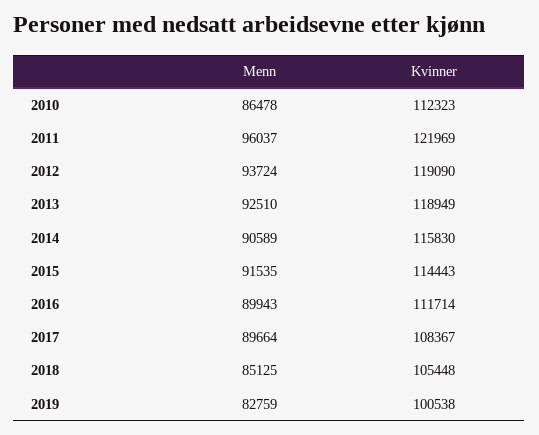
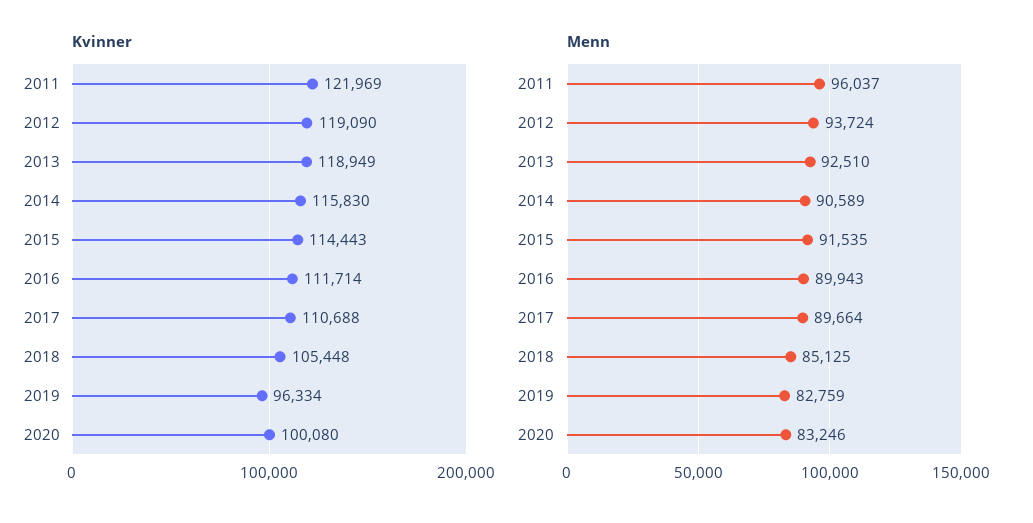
Menn, 2010: 86478 -> none
Kvinner, 2010: 112323 -> none
Kvinner, 2017: 108367 -> 110688
Kvinner, 2019: 100538 -> 96334
Kvinner, 2020: none -> 100080
Menn, 2020: none -> 83246

